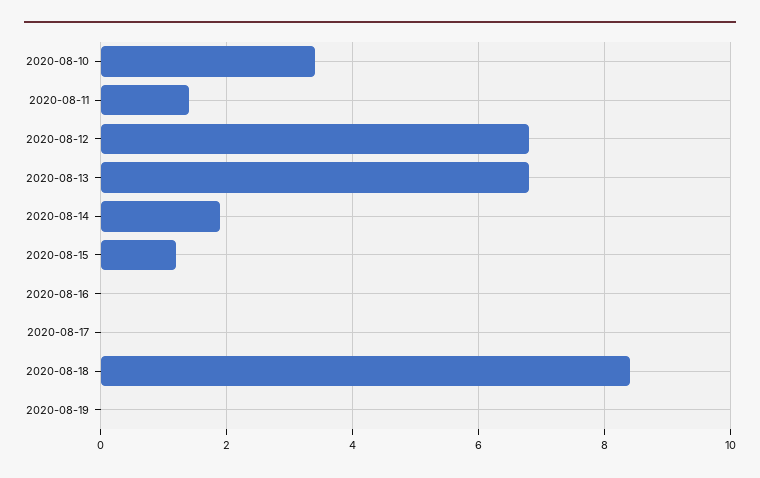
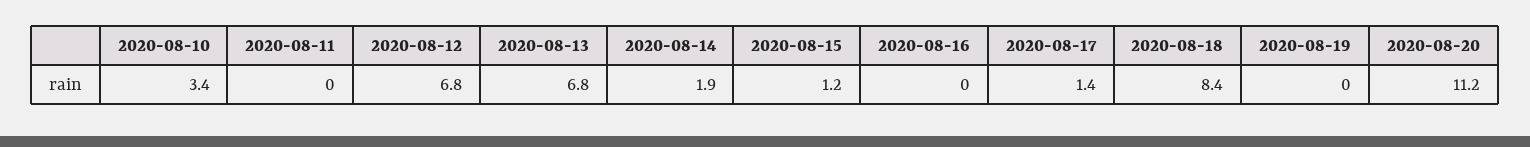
2020-08-11: 1.5 -> 0
2020-08-17: 0 -> 1.4
2020-08-20: none -> 11.2

